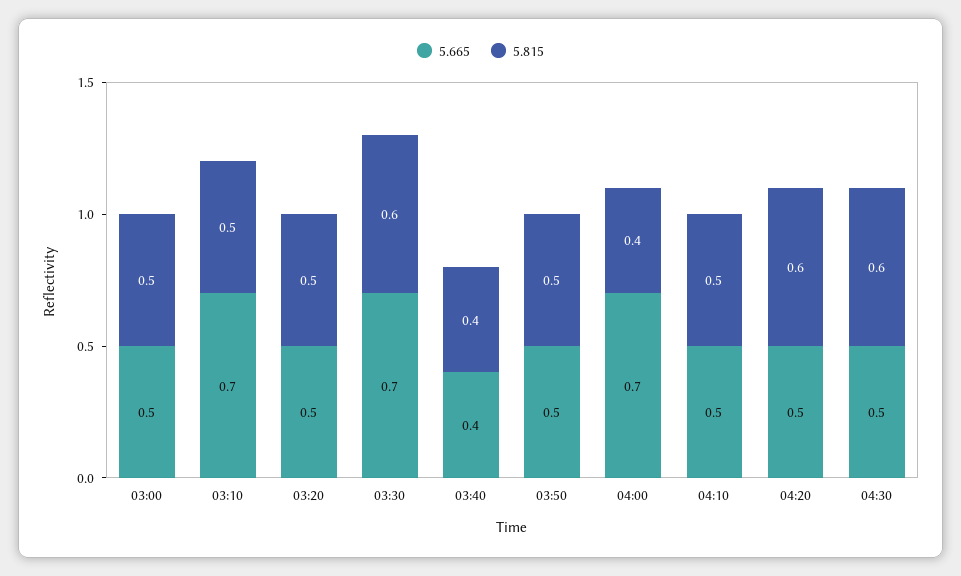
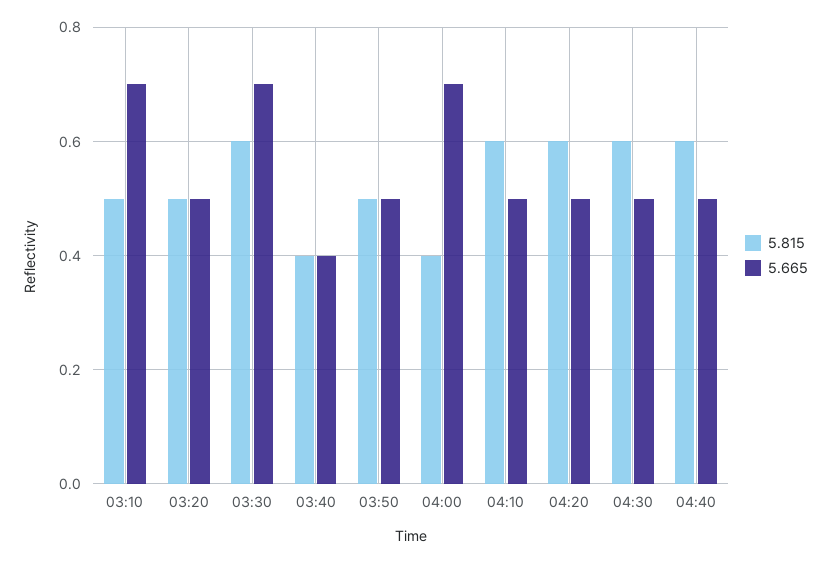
5.665, 03:00: 0.5 -> none
5.815, 03:00: 0.5 -> none
5.815, 04:10: 0.5 -> 0.6
5.815, 04:40: none -> 0.6
5.665, 04:40: none -> 0.5

